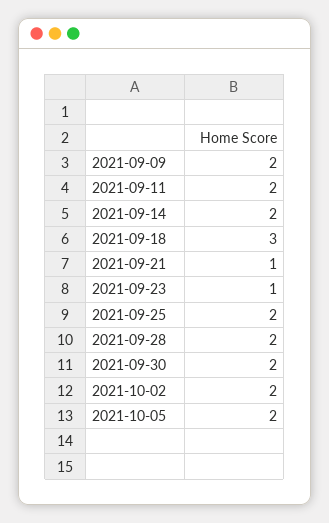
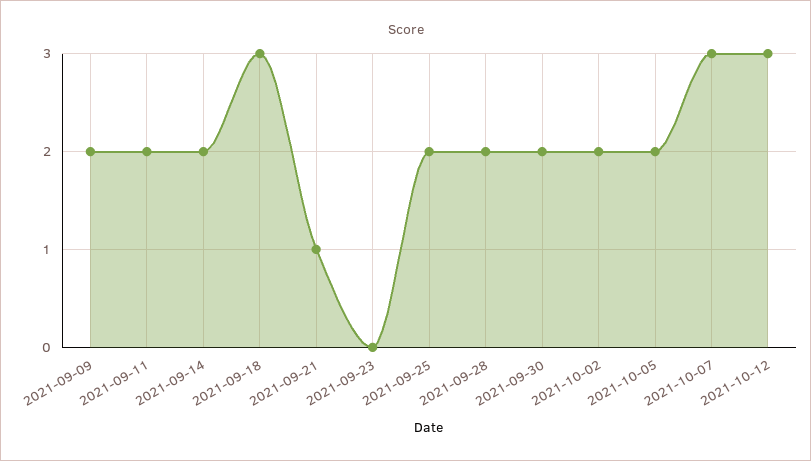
2021-09-23: 1 -> 0
2021-10-07: none -> 3
2021-10-12: none -> 3

